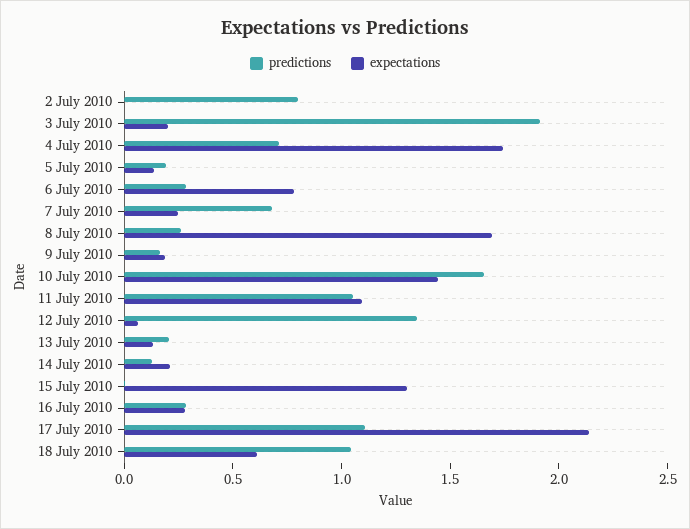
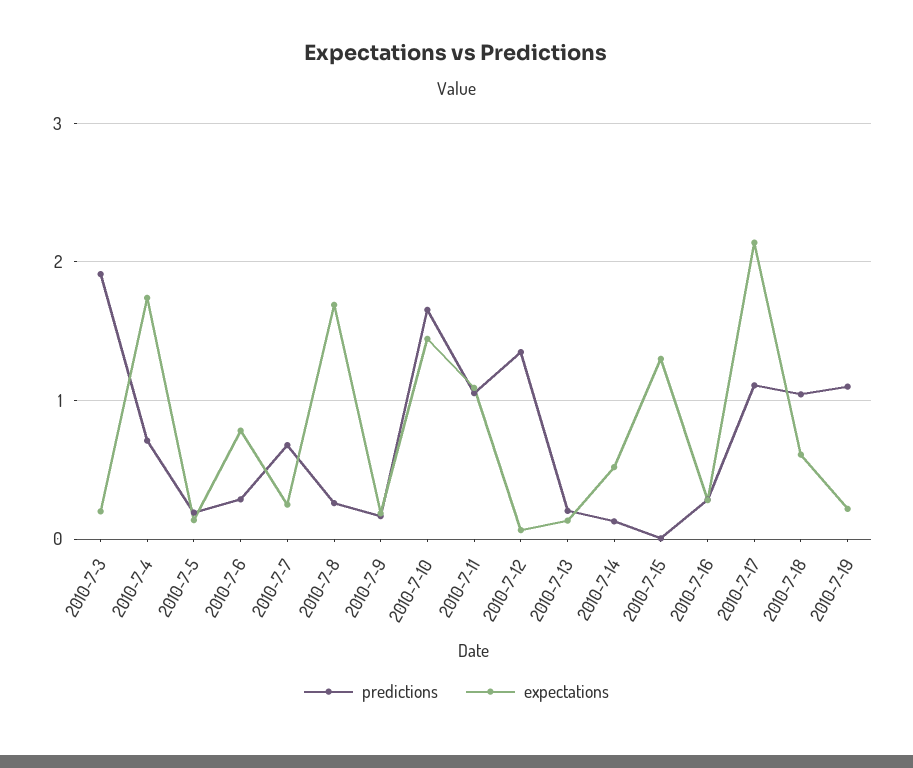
predictions, 2 July 2010: 0.8 -> none
expectations, 2 July 2010: 0 -> none
expectations, 14 July 2010: 0.2 -> 0.5
predictions, 2010-7-19: none -> 1.1
expectations, 2010-7-19: none -> 0.2

